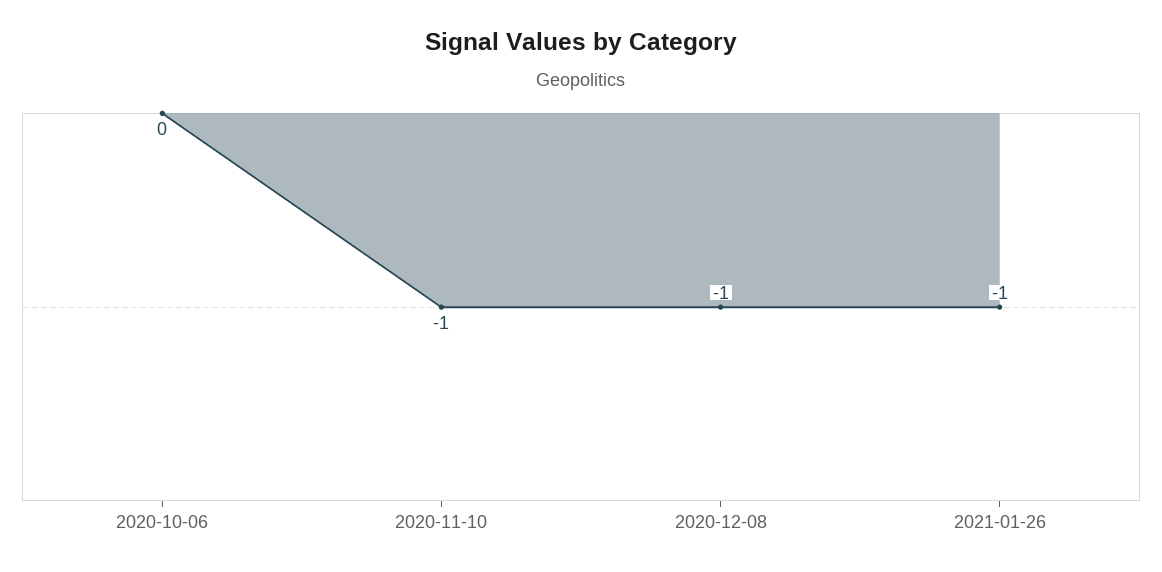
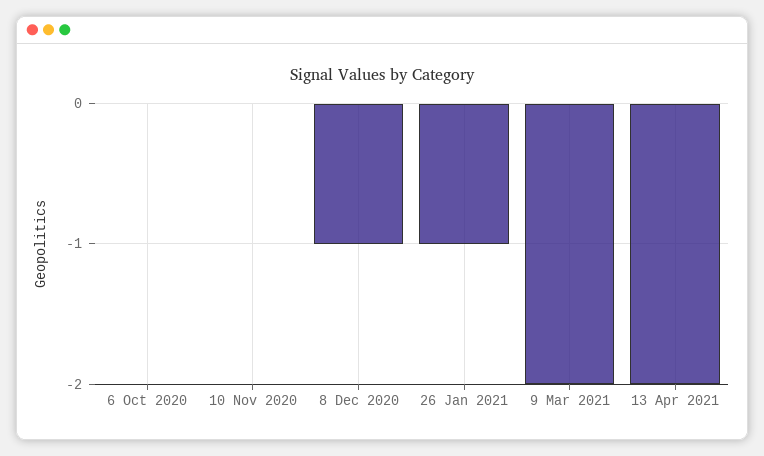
2020-11-10: -1 -> 0
9 Mar 2021: none -> -2
13 Apr 2021: none -> -2

